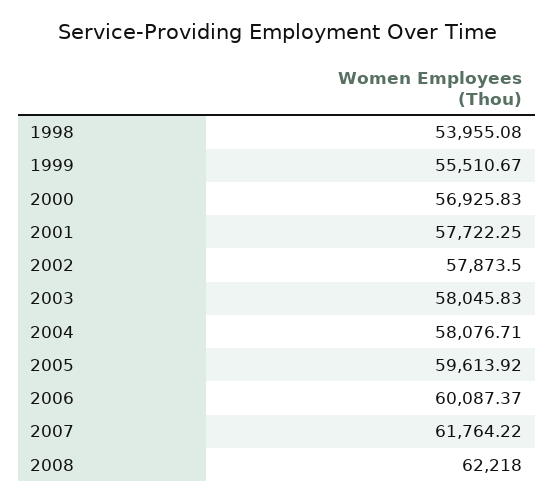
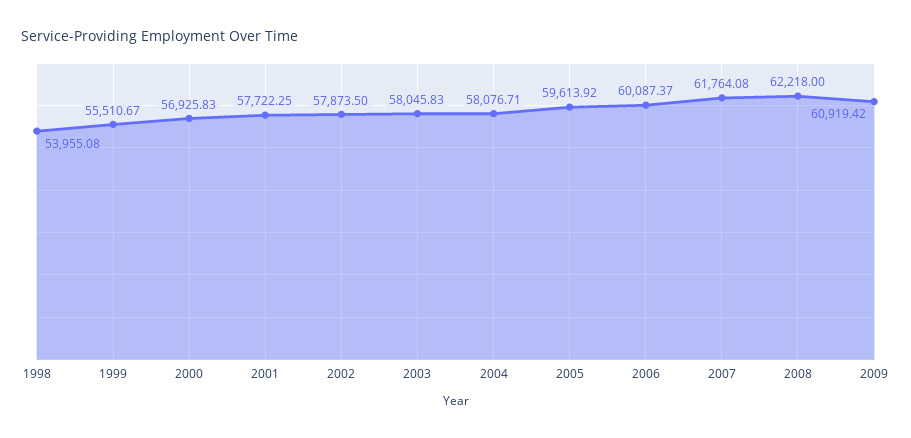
2007: 61764.22 -> 61764.08
2009: none -> 60919.42

